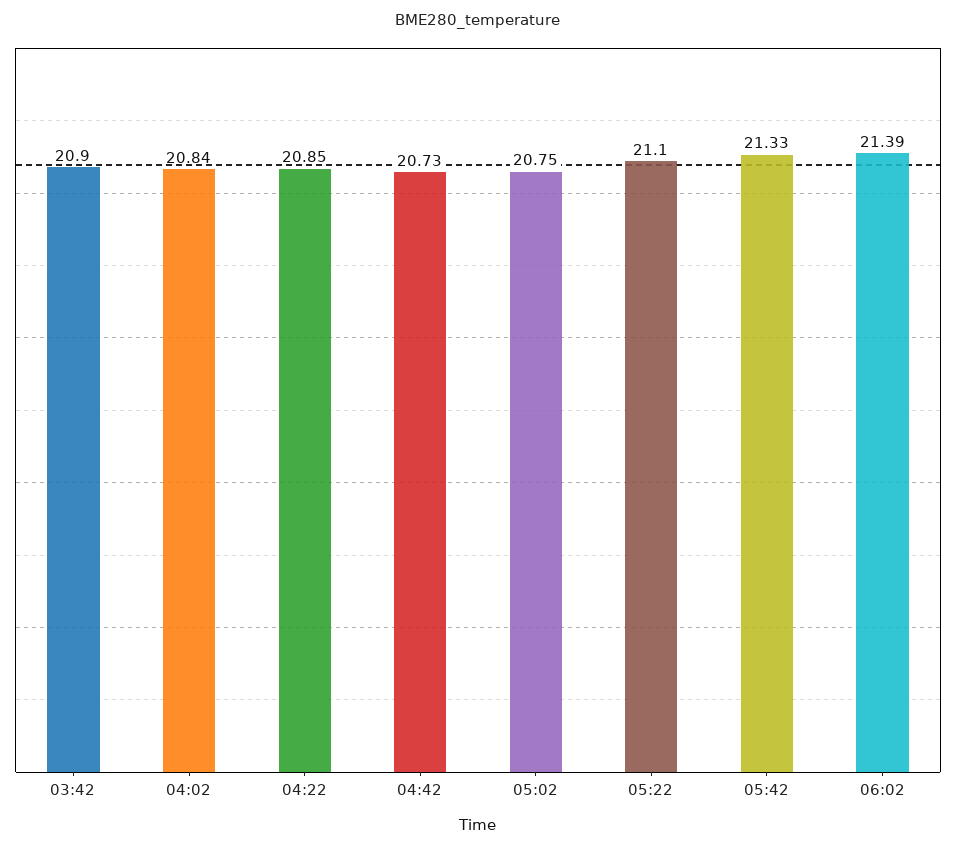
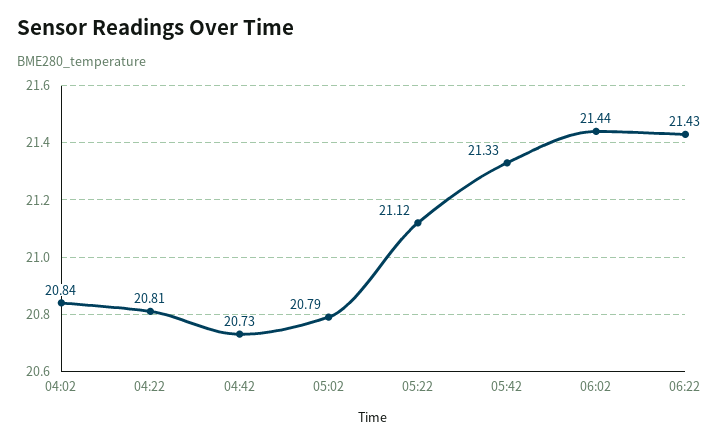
03:42: 20.9 -> none
04:22: 20.85 -> 20.81
05:02: 20.75 -> 20.79
05:22: 21.1 -> 21.12
06:02: 21.39 -> 21.44
06:22: none -> 21.43

